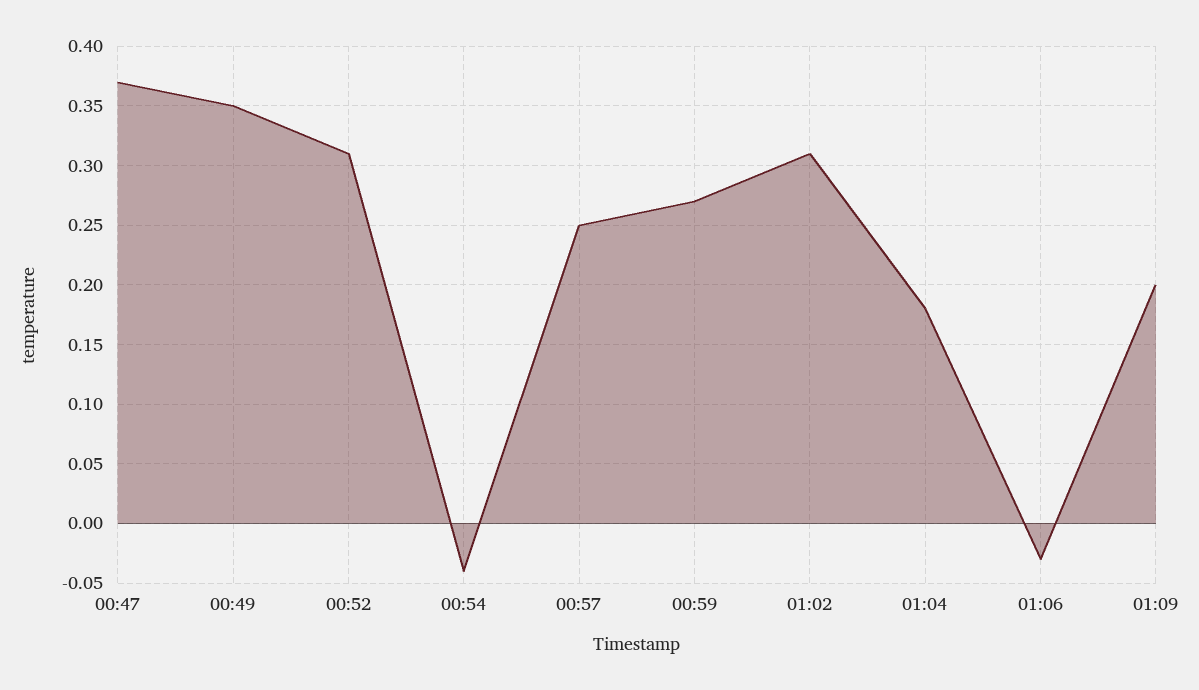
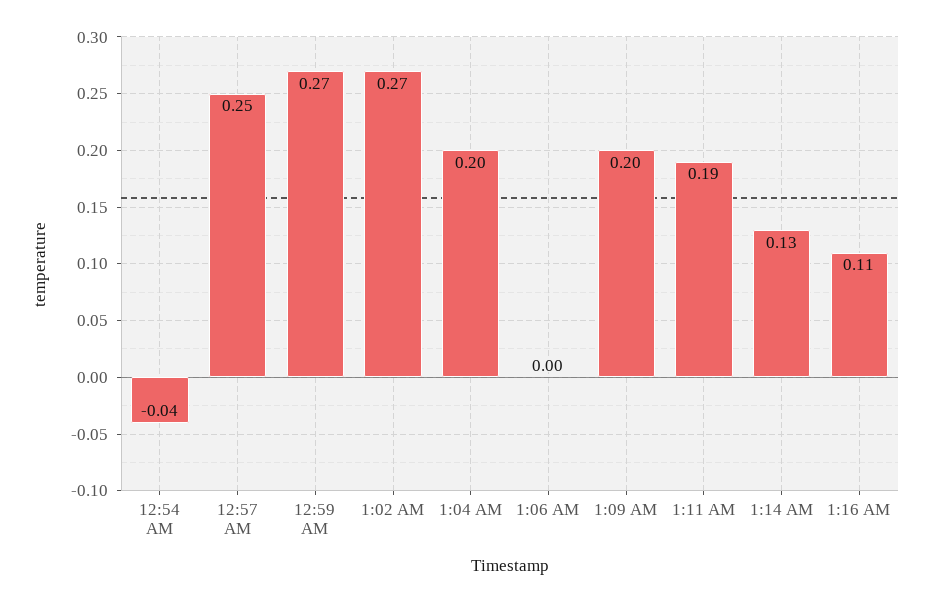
00:47: 0.37 -> none
00:49: 0.35 -> none
00:52: 0.31 -> none
01:02: 0.31 -> 0.27
01:04: 0.18 -> 0.2
01:06: -0.03 -> 0
1:11 AM: none -> 0.19
1:14 AM: none -> 0.13
1:16 AM: none -> 0.11

